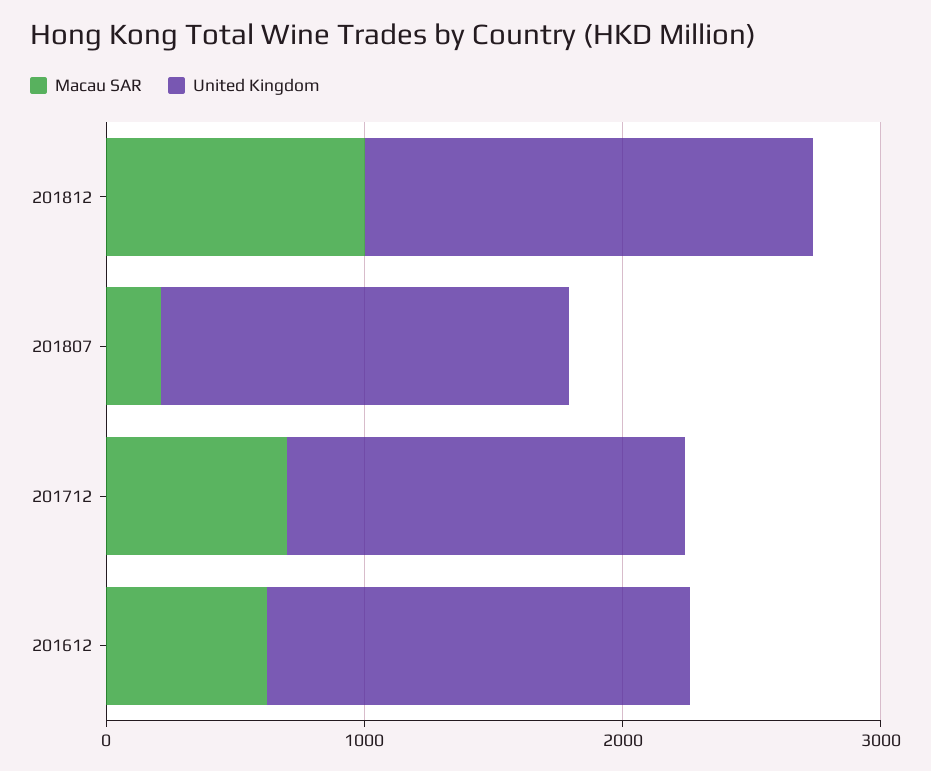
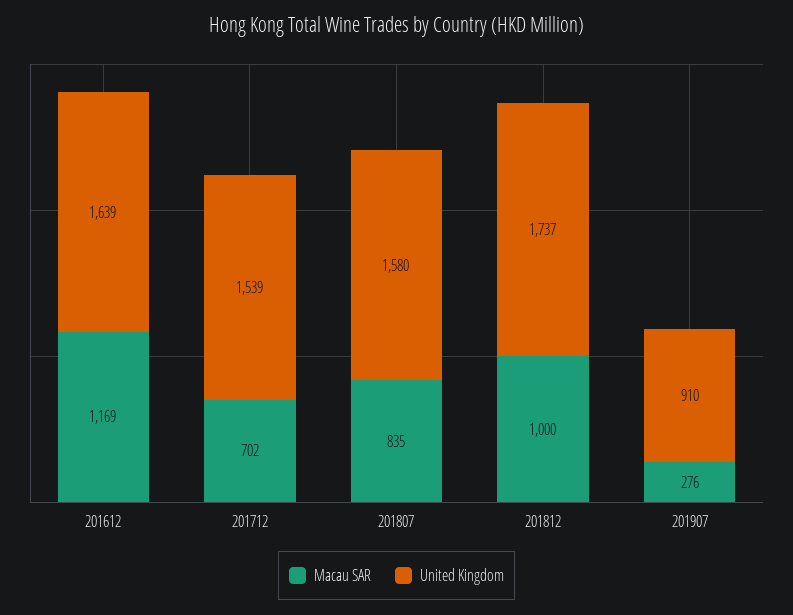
Macau SAR, 201807: 200 -> 835
Macau SAR, 201612: 600 -> 1169
Macau SAR, 201907: none -> 276
United Kingdom, 201907: none -> 910

